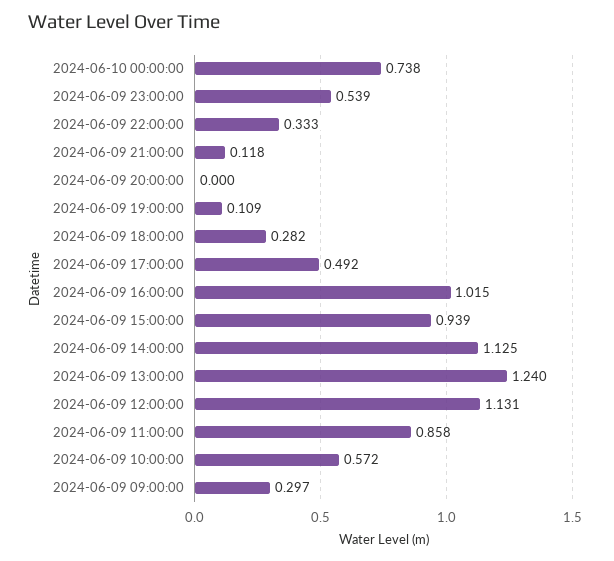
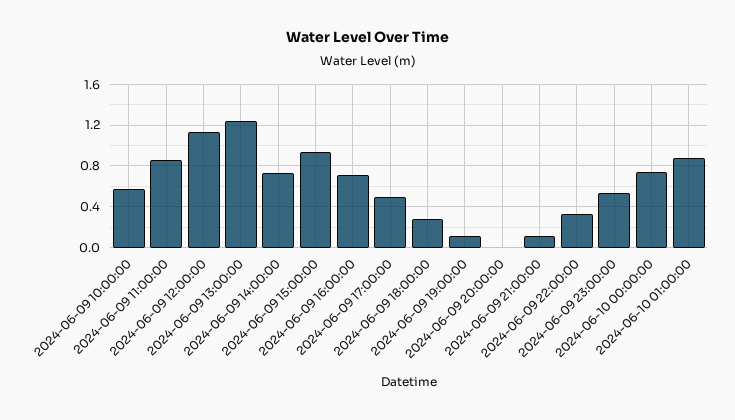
2024-06-09 16:00:00: 1.015 -> 0.7
2024-06-09 14:00:00: 1.125 -> 0.7
2024-06-09 09:00:00: 0.297 -> none
2024-06-10 01:00:00: none -> 0.9

